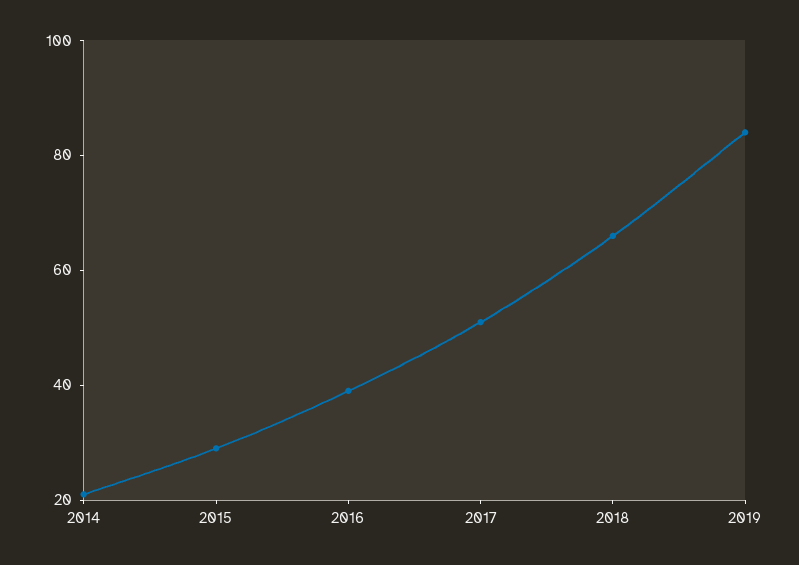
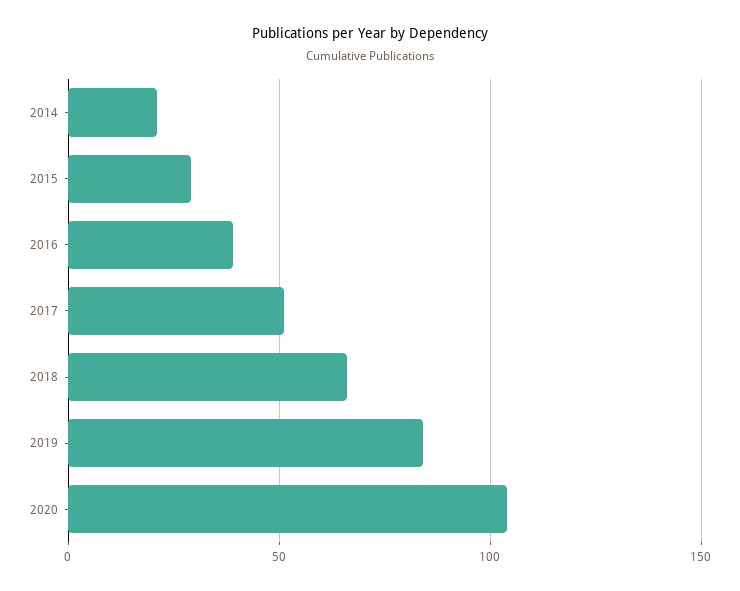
2020: none -> 105

